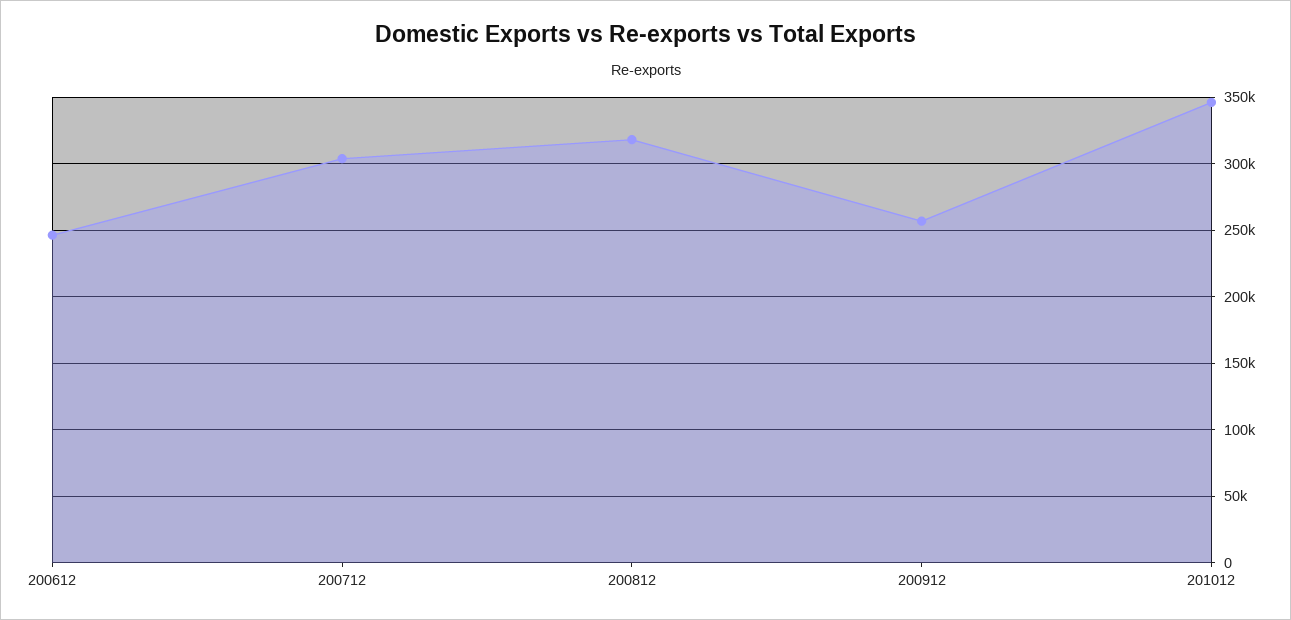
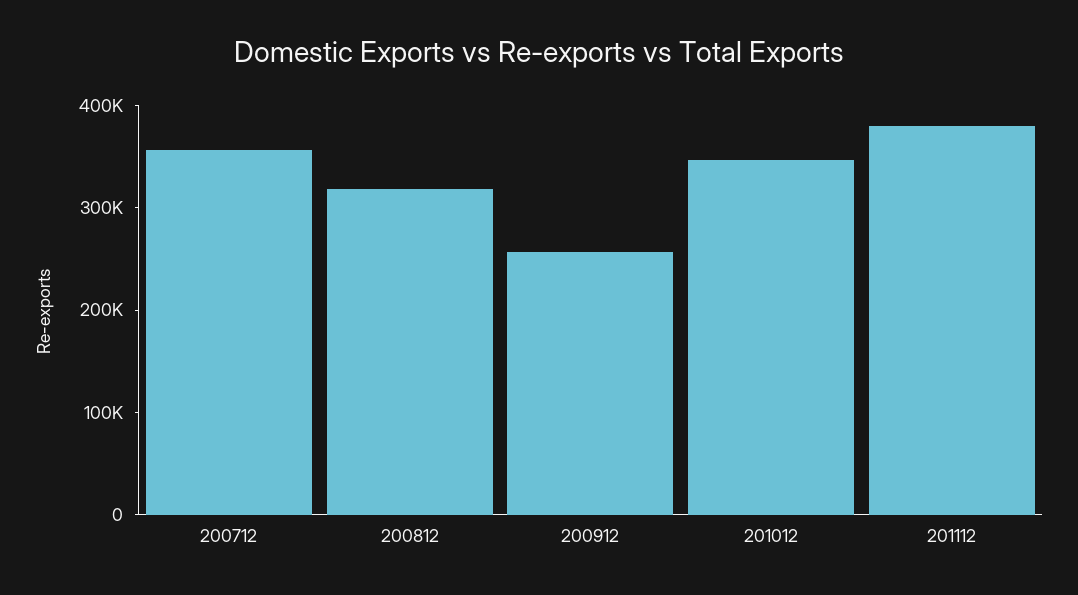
200612: 245000 -> none
200712: 305000 -> 360000
201112: none -> 380000

